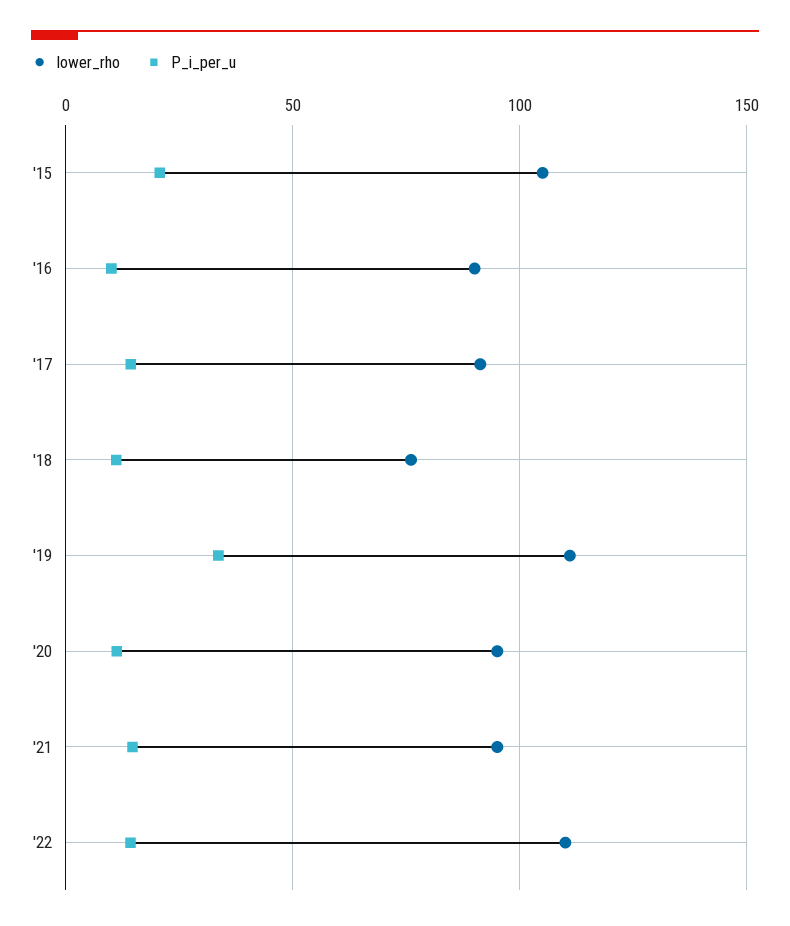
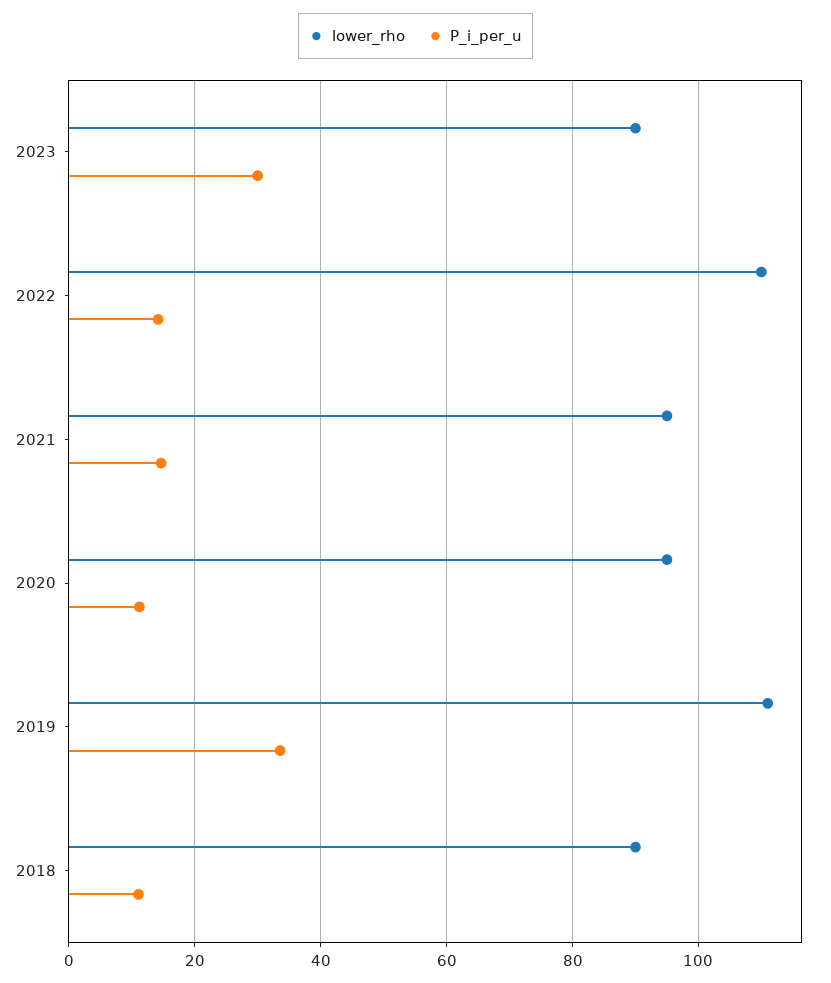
lower_rho, '15: 105 -> none
P_i_per_u, '15: 20 -> none
lower_rho, '16: 90 -> none
P_i_per_u, '16: 10 -> none
lower_rho, '17: 90 -> none
P_i_per_u, '17: 15 -> none
lower_rho, '18: 75 -> 90
lower_rho, 2023: none -> 90
P_i_per_u, 2023: none -> 30

